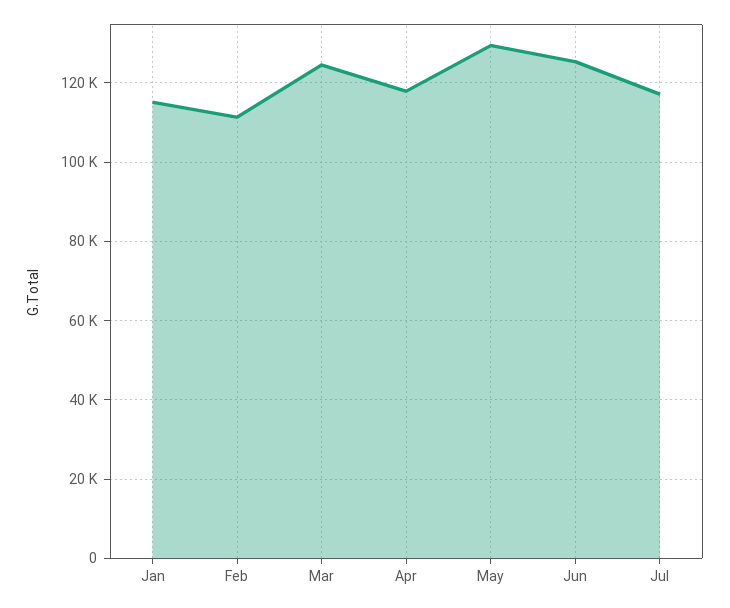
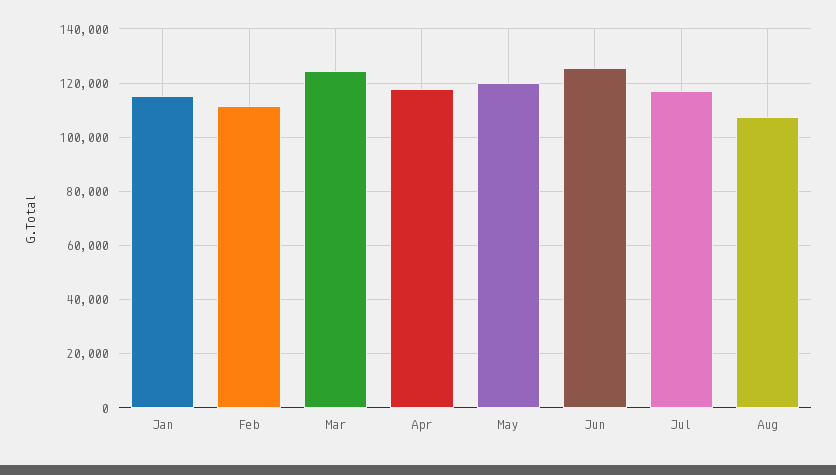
May: 130000 -> 120000
Aug: none -> 107500

